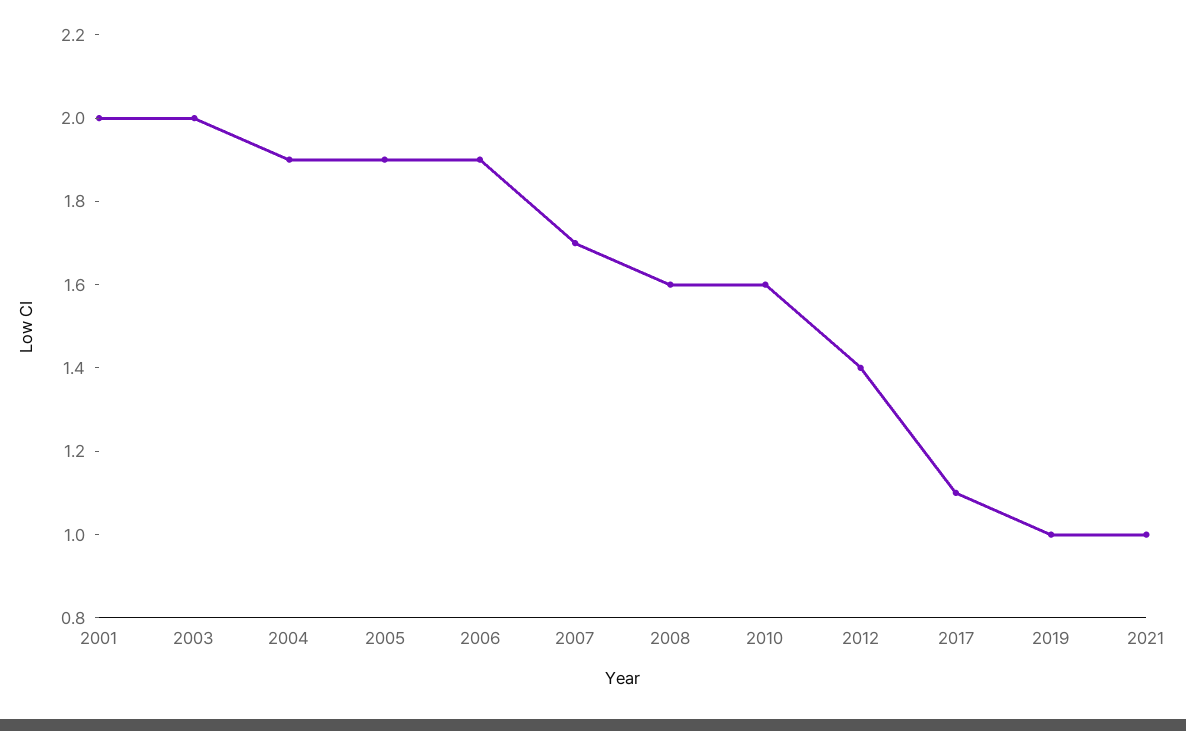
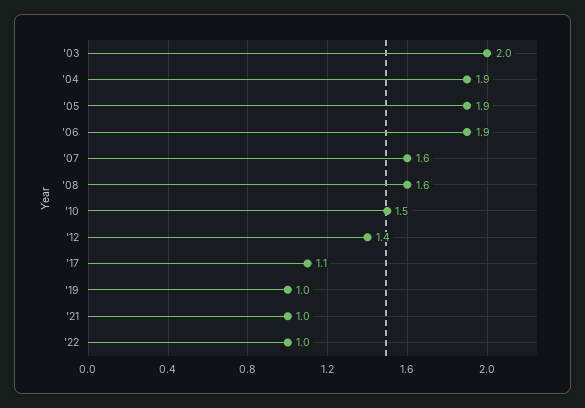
2001: 2 -> none
2007: 1.7 -> 1.6
2010: 1.6 -> 1.5
'22: none -> 1

